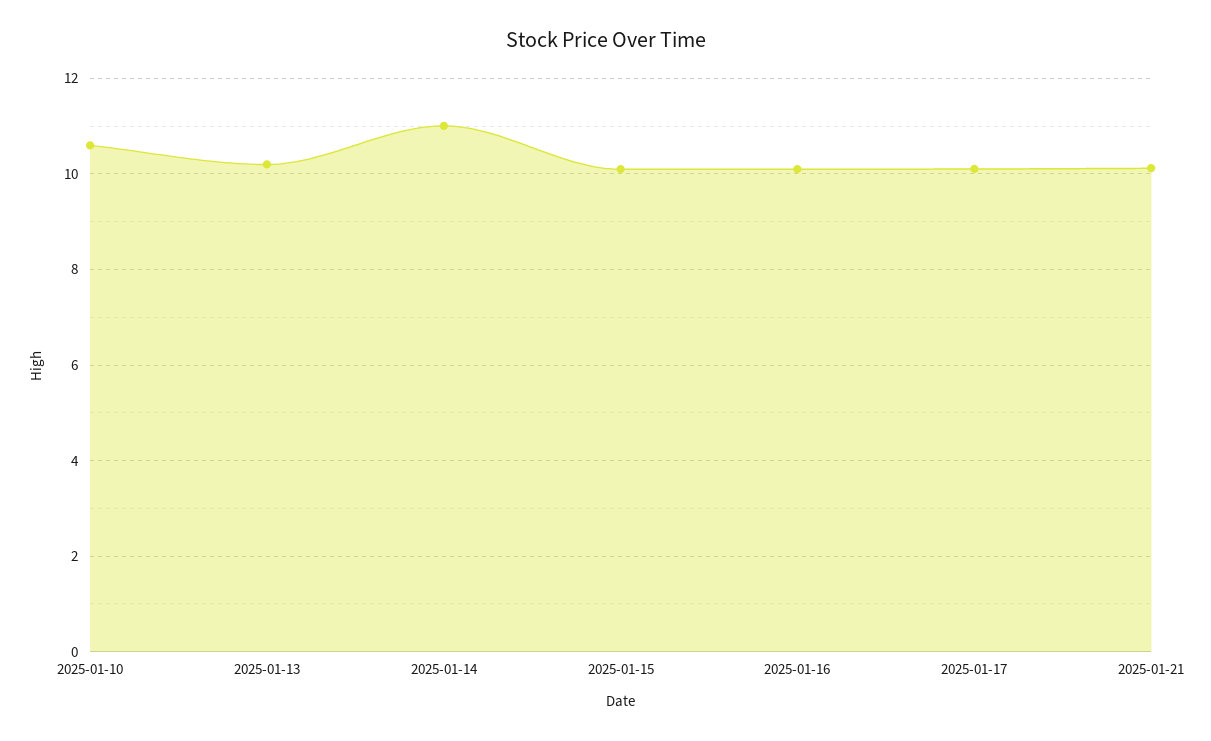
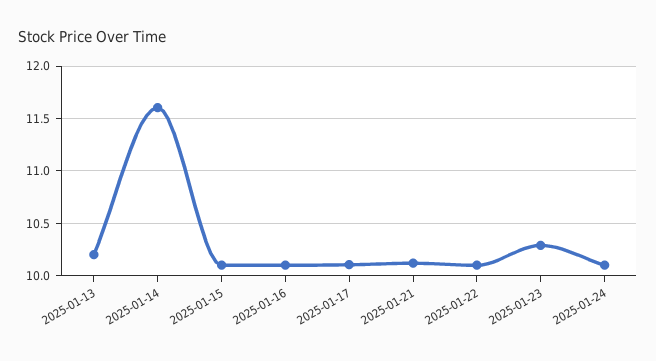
2025-01-10: 10.6 -> none
2025-01-14: 11 -> 11.6
2025-01-22: none -> 10.1
2025-01-23: none -> 10.3
2025-01-24: none -> 10.1

